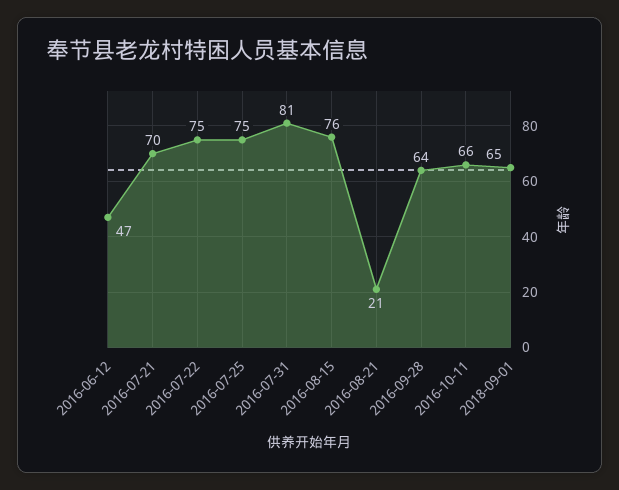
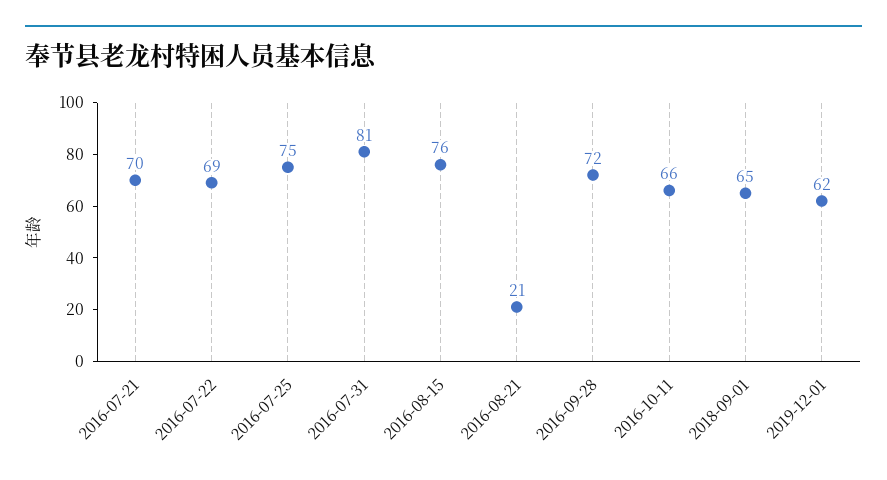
2016-06-12: 47 -> none
2016-07-22: 75 -> 69
2016-09-28: 64 -> 72
2019-12-01: none -> 62

